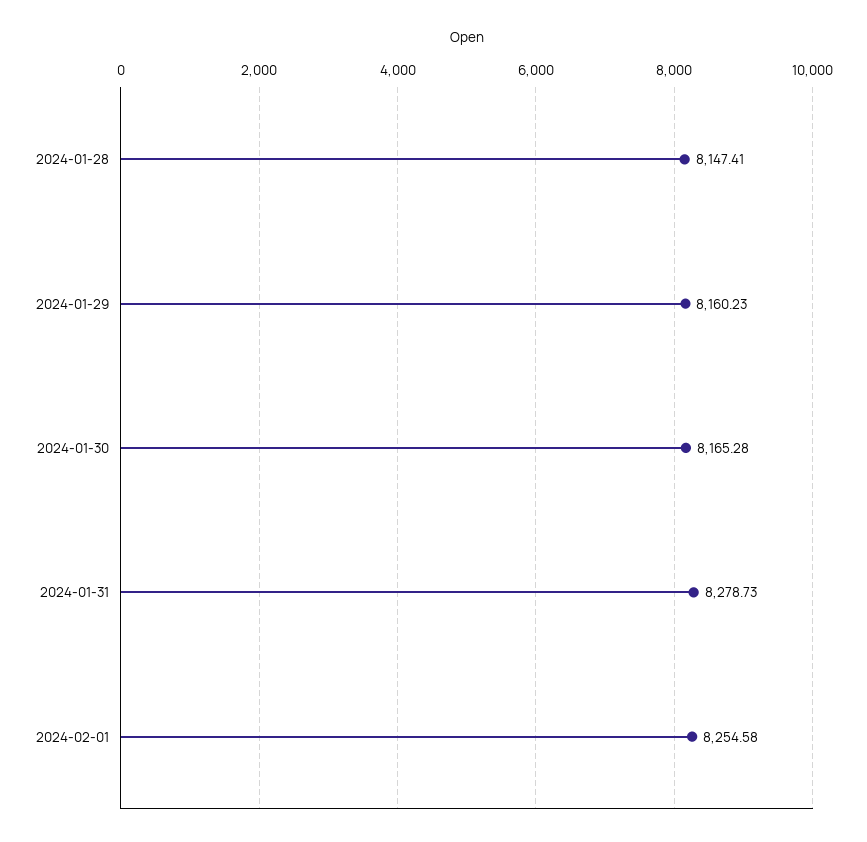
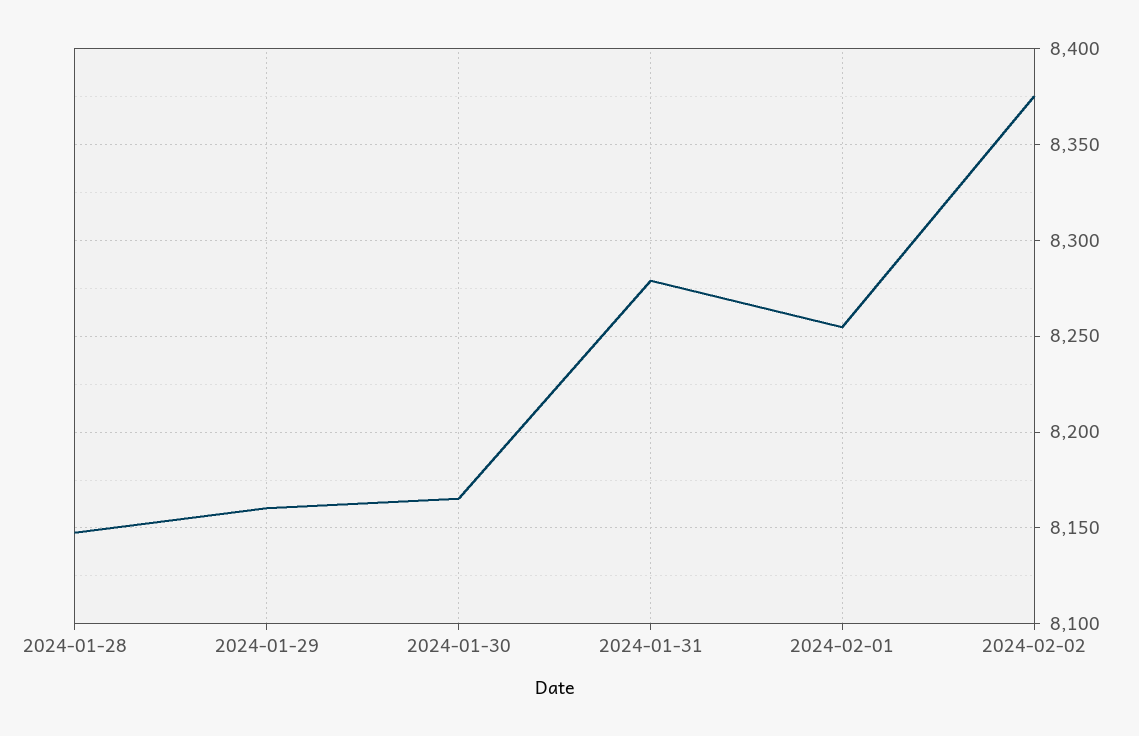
2024-02-02: none -> 8375

